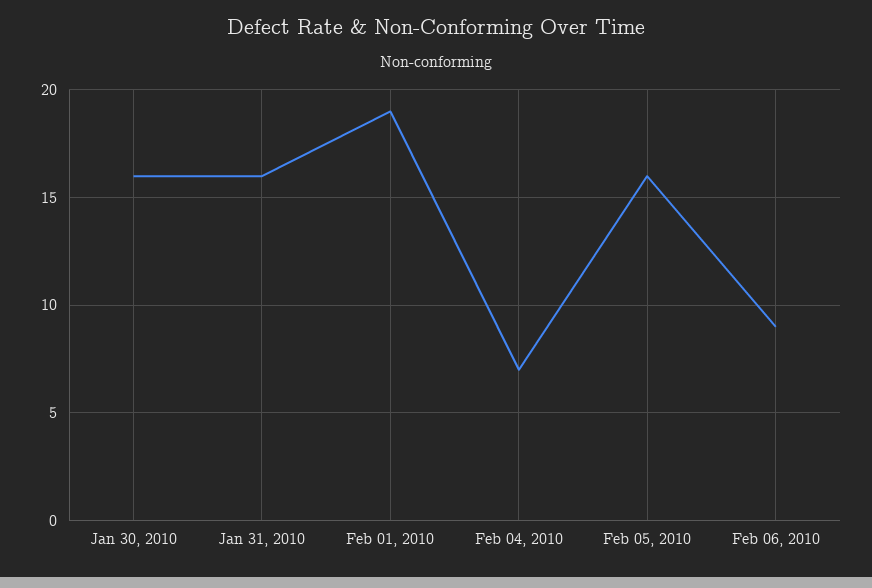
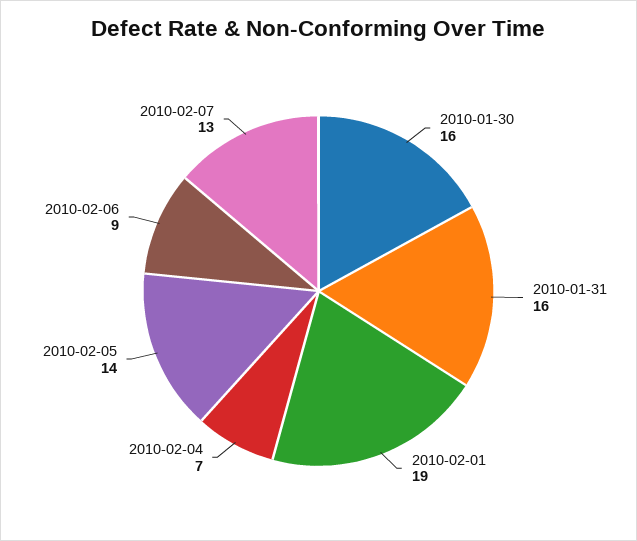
Feb 05, 2010: 16 -> 14
2010-02-07: none -> 13

